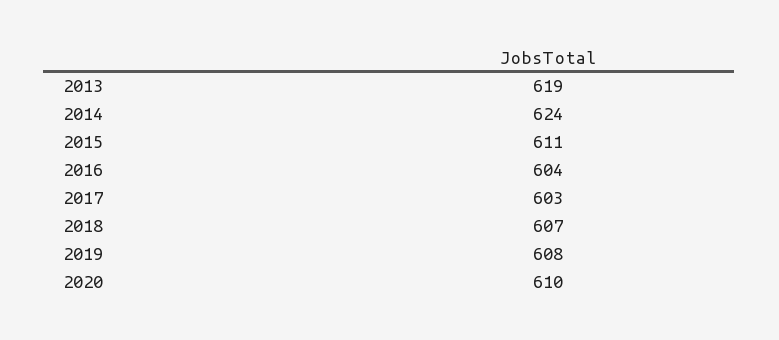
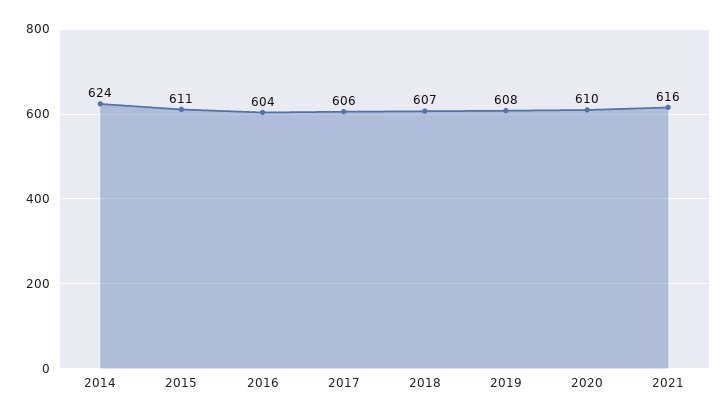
2013: 619 -> none
2017: 603 -> 606
2021: none -> 616

